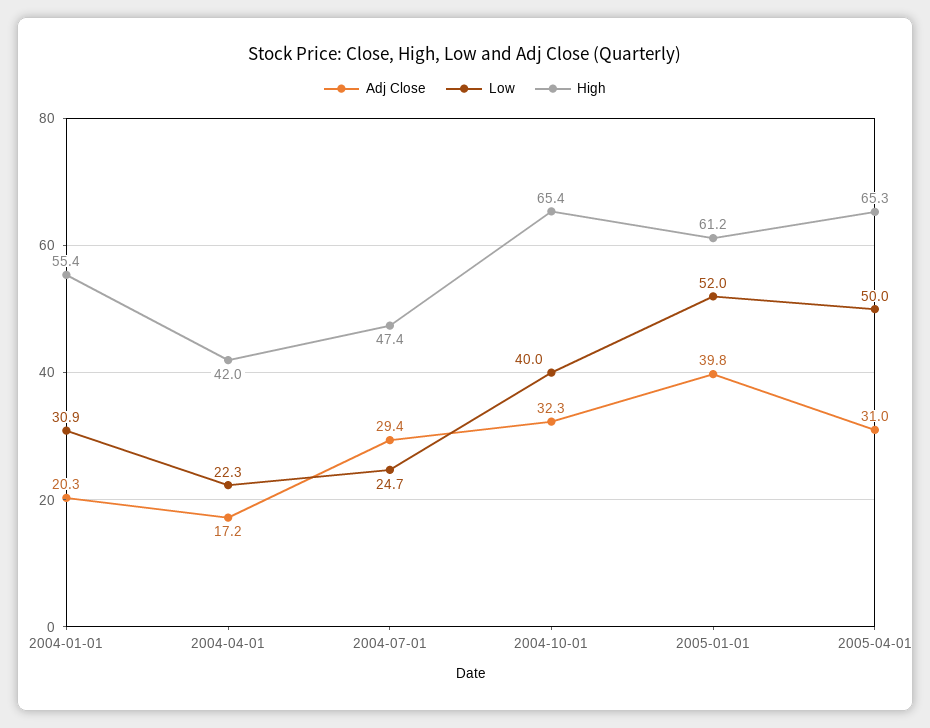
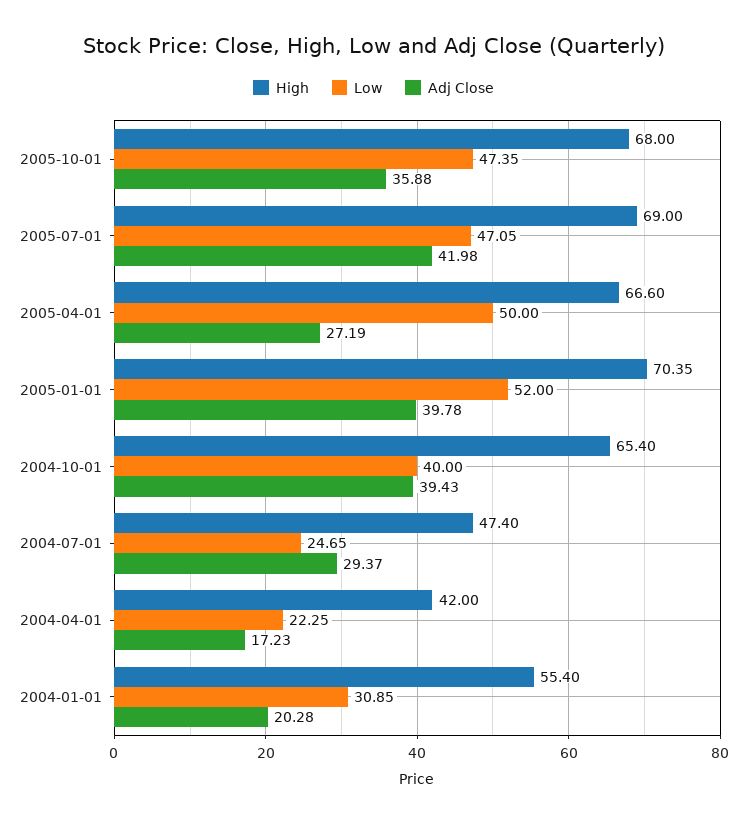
Adj Close, 2004-10-01: 32.3 -> 39.43
High, 2005-01-01: 61.2 -> 70.35
Adj Close, 2005-04-01: 31 -> 27.19
High, 2005-04-01: 65.3 -> 66.6
High, 2005-10-01: none -> 68
Low, 2005-10-01: none -> 47.35
Adj Close, 2005-10-01: none -> 35.88
High, 2005-07-01: none -> 69
Low, 2005-07-01: none -> 47.05
Adj Close, 2005-07-01: none -> 41.98

